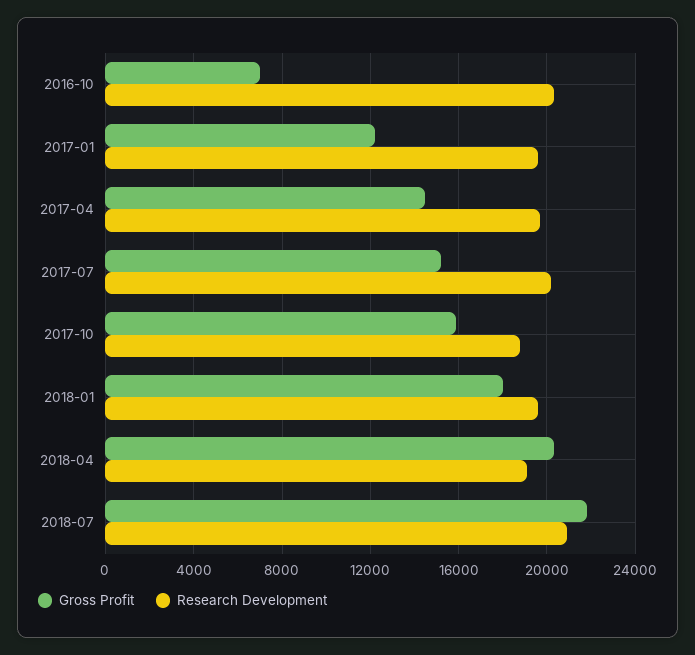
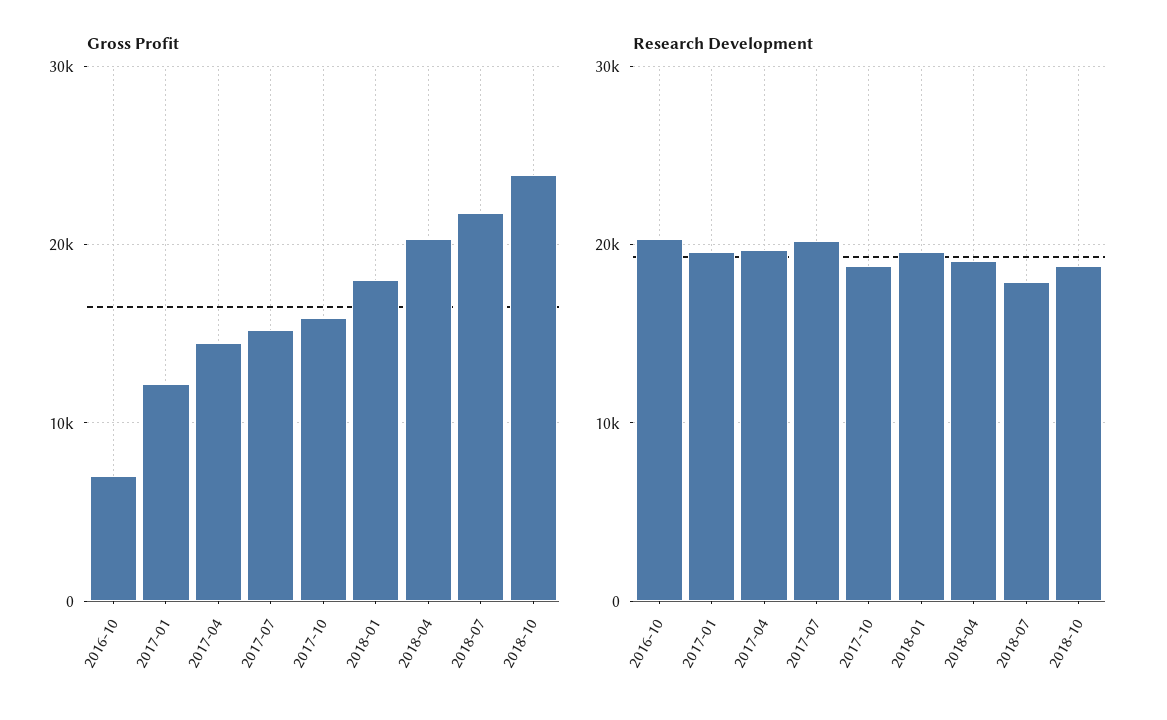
Research Development, 2018-07: 21000 -> 18000
Gross Profit, 2018-10: none -> 24000
Research Development, 2018-10: none -> 19000

